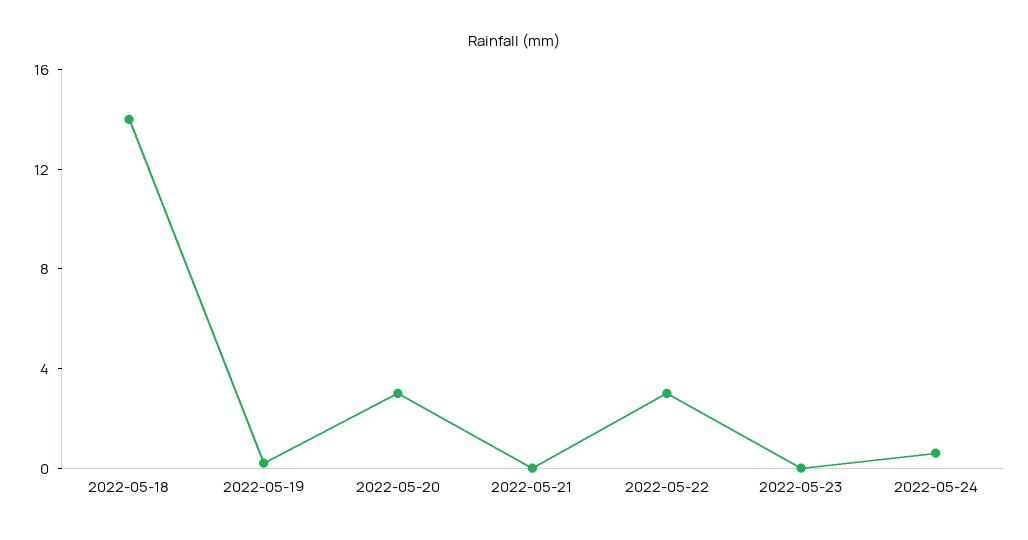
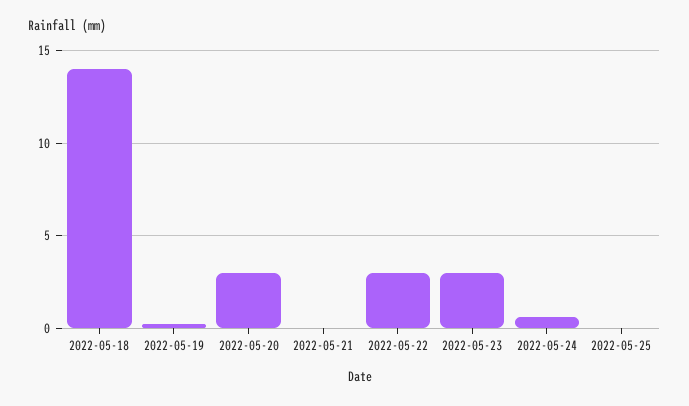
2022-05-23: 0 -> 3
2022-05-25: none -> 0

